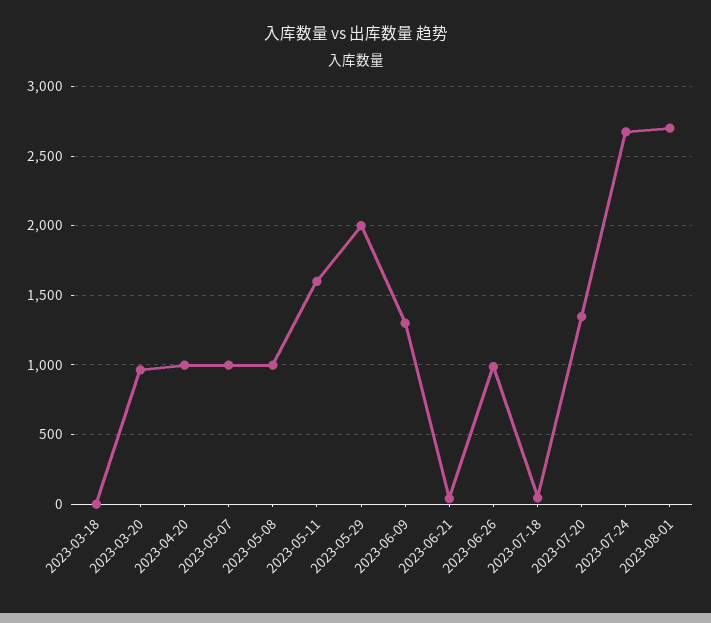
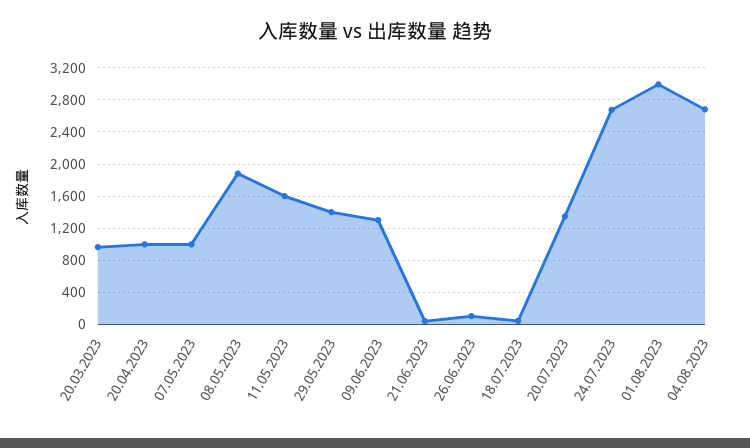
2023-03-18: 0 -> none
2023-05-08: 1000 -> 1900
2023-05-29: 2000 -> 1400
2023-06-26: 1000 -> 100
2023-08-01: 2700 -> 3000
04.08.2023: none -> 2700

